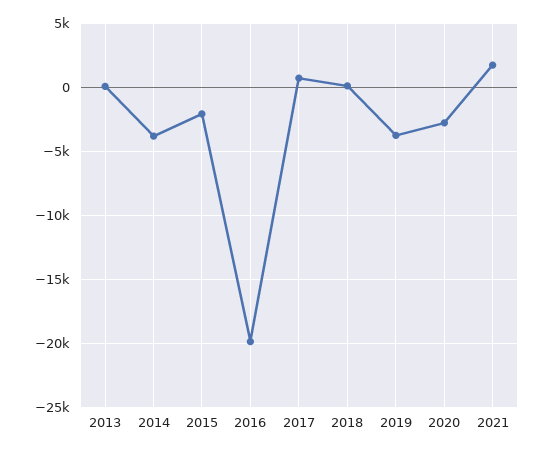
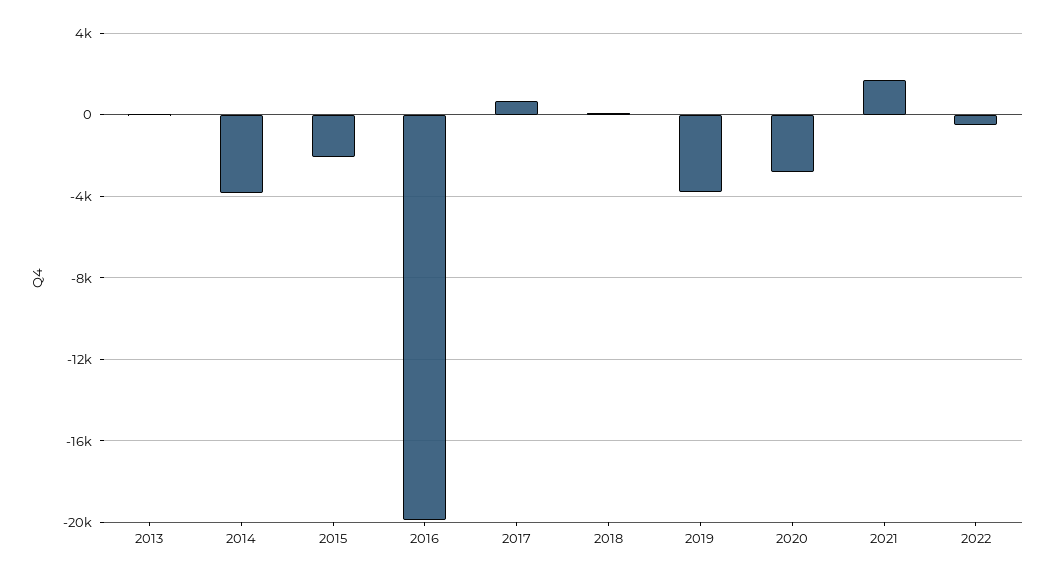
2022: none -> -500

